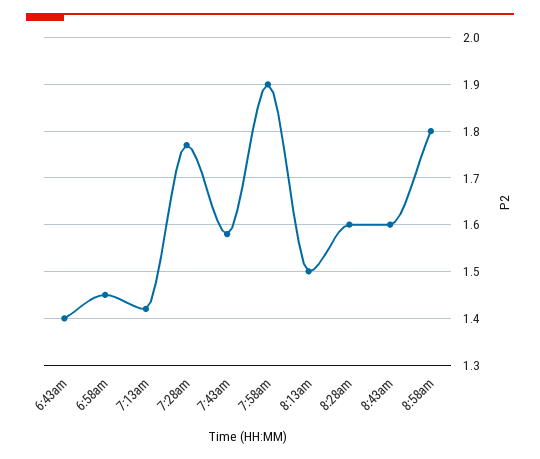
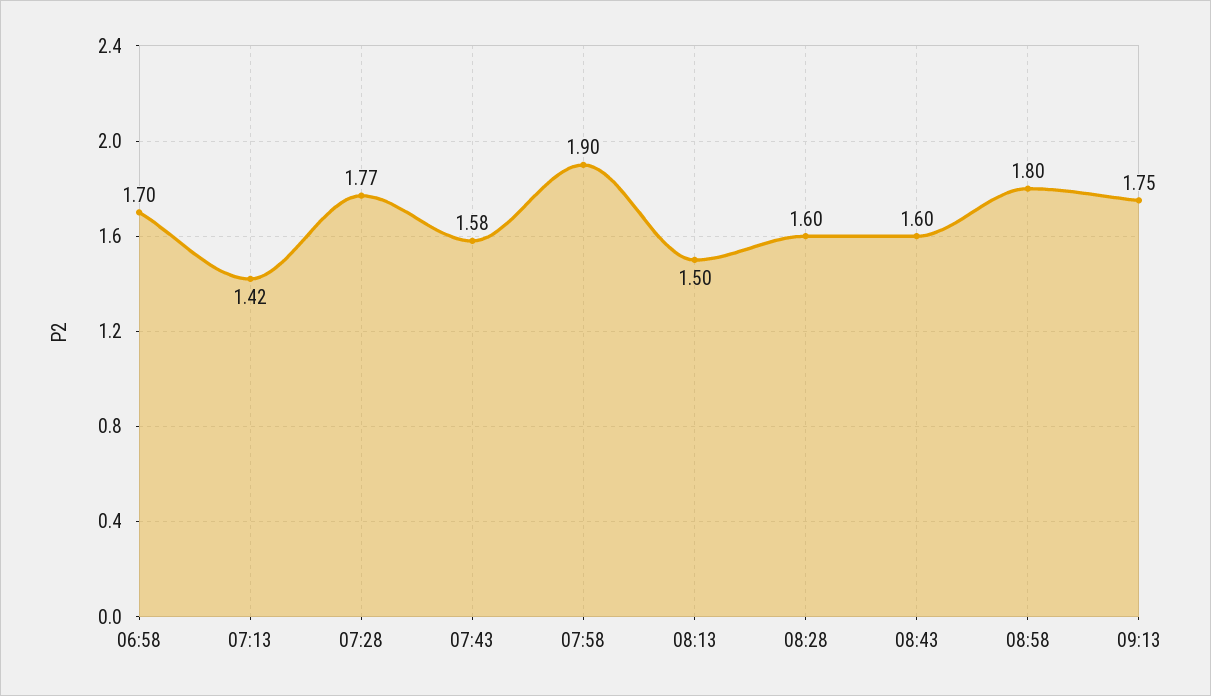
6:43am: 1.4 -> none
6:58am: 1.45 -> 1.7
09:13: none -> 1.75

